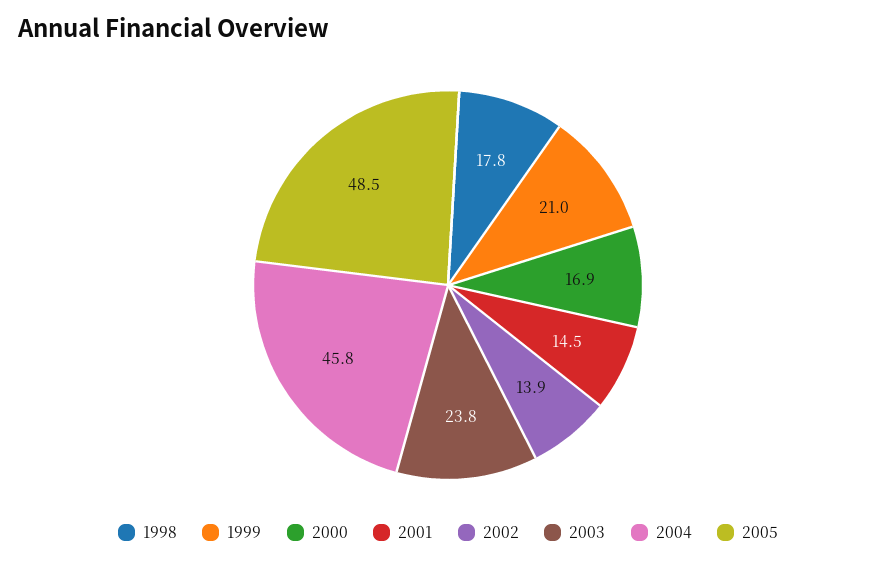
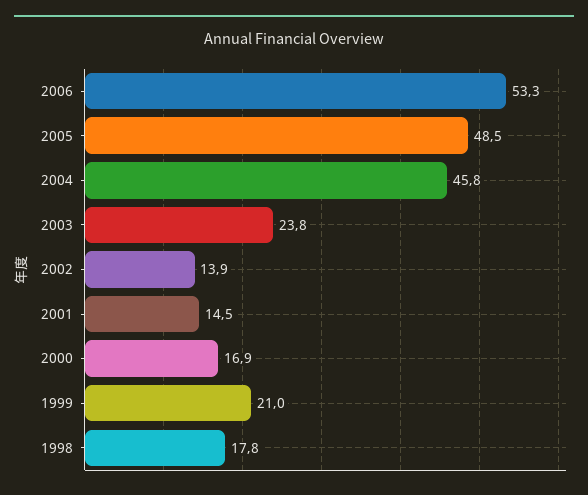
2006: none -> 53.3

